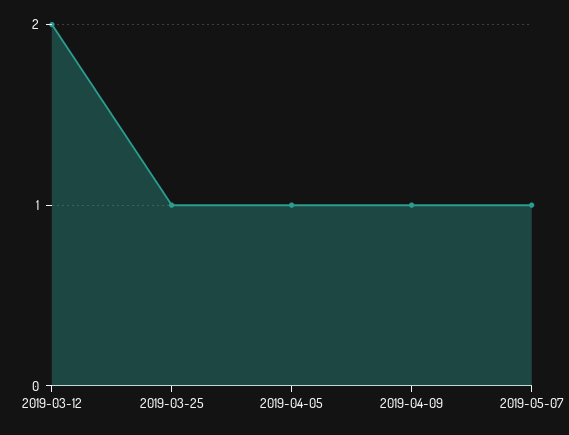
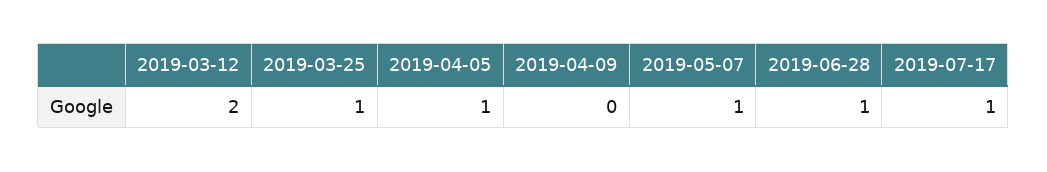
2019-04-09: 1 -> 0
2019-06-28: none -> 1
2019-07-17: none -> 1

